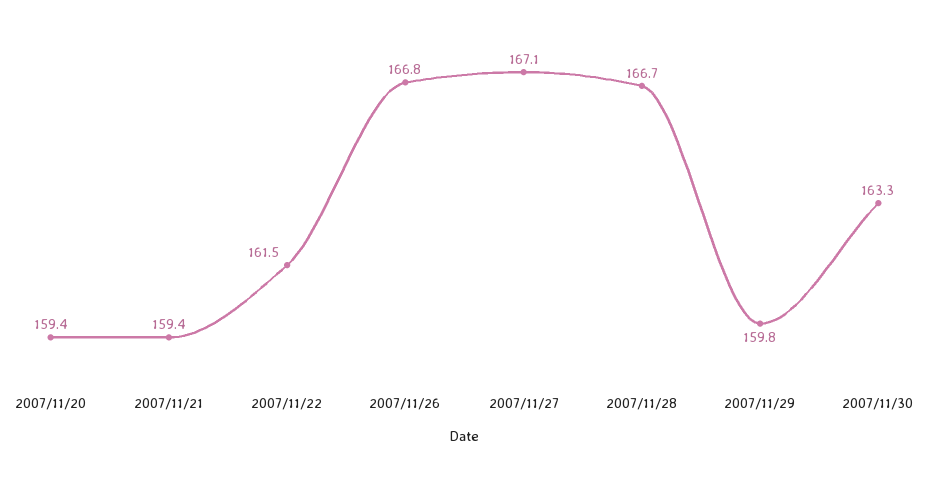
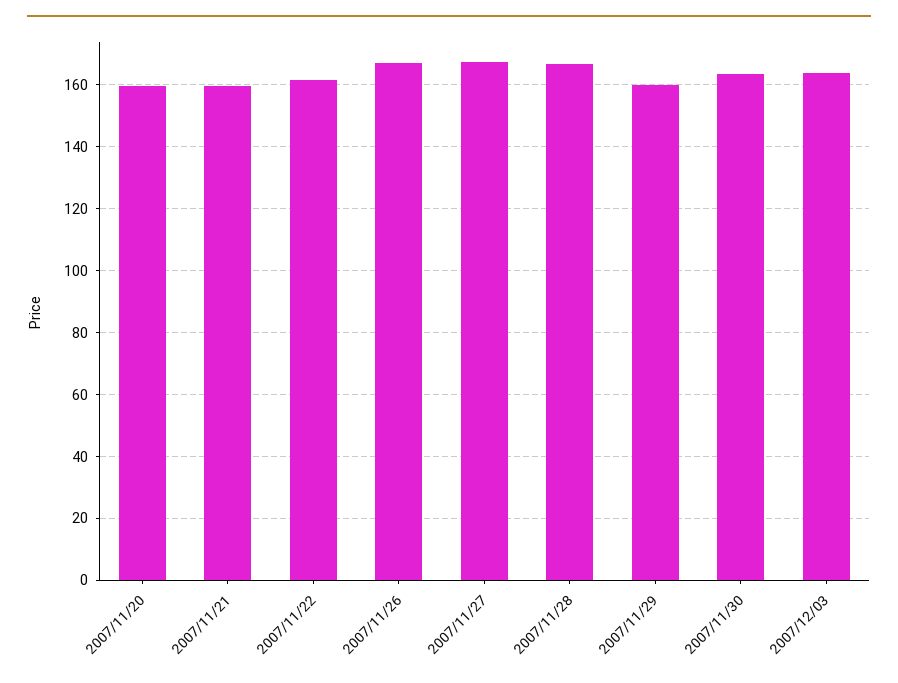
2007/12/03: none -> 164

